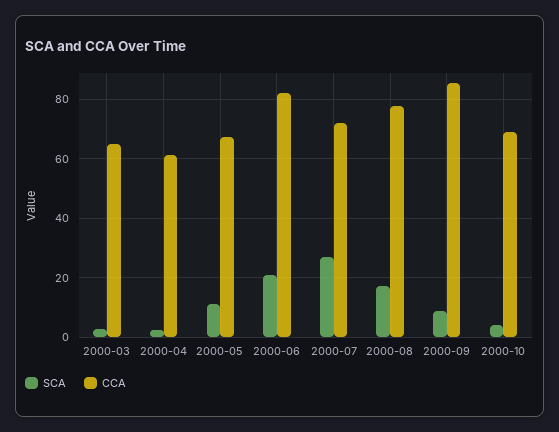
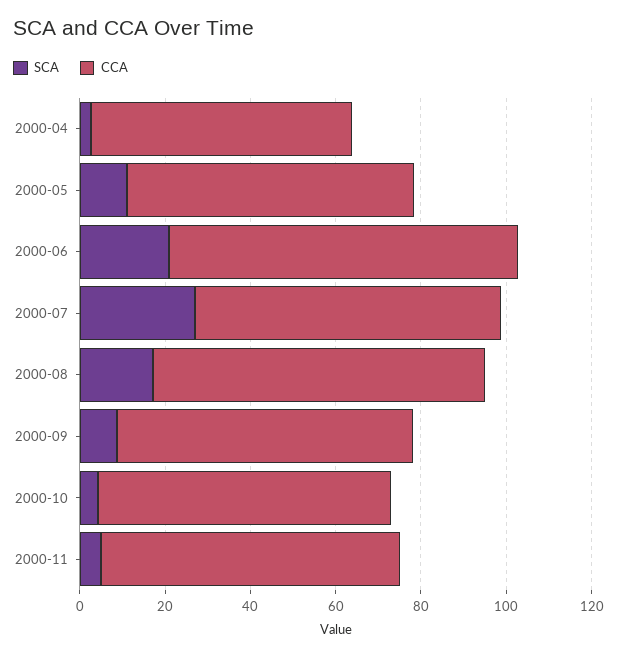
SCA, 2000-03: 2.5 -> none
CCA, 2000-03: 65 -> none
CCA, 2000-09: 85 -> 70
SCA, 2000-11: none -> 5
CCA, 2000-11: none -> 70

